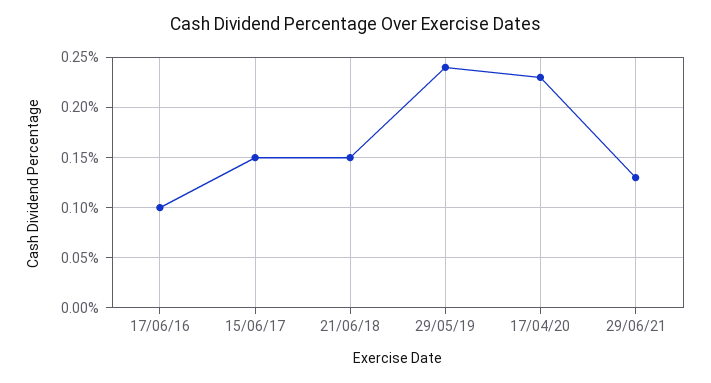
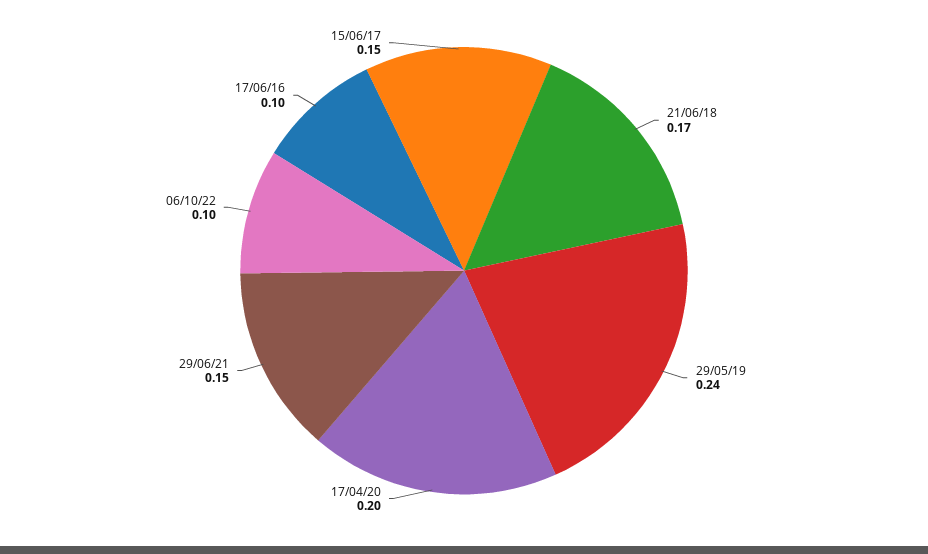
21/06/18: 0.15 -> 0.17
17/04/20: 0.23 -> 0.2
29/06/21: 0.13 -> 0.15
06/10/22: none -> 0.1

